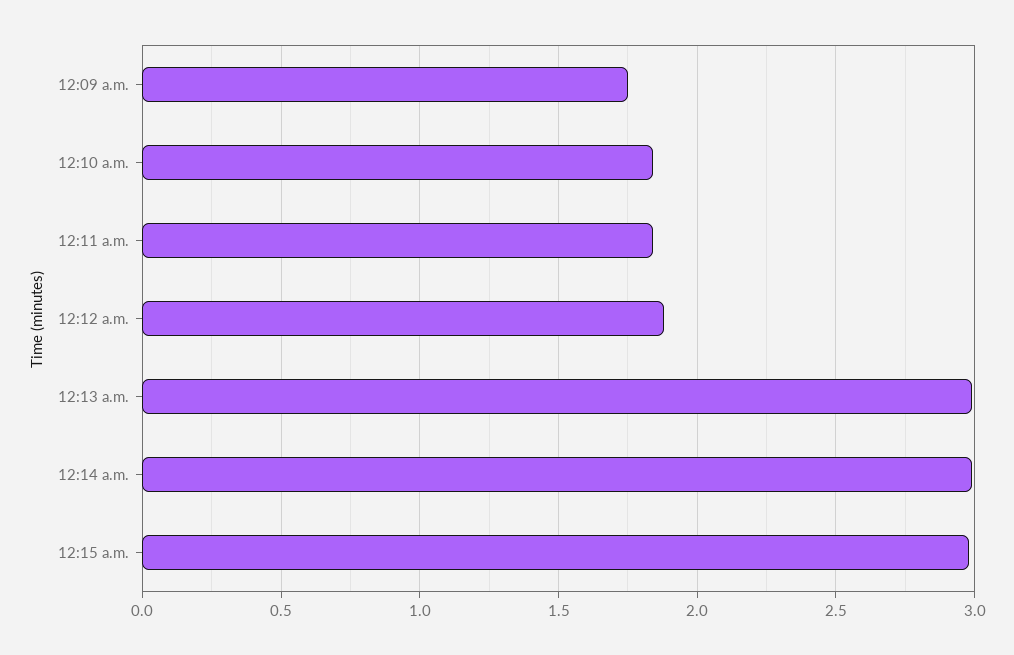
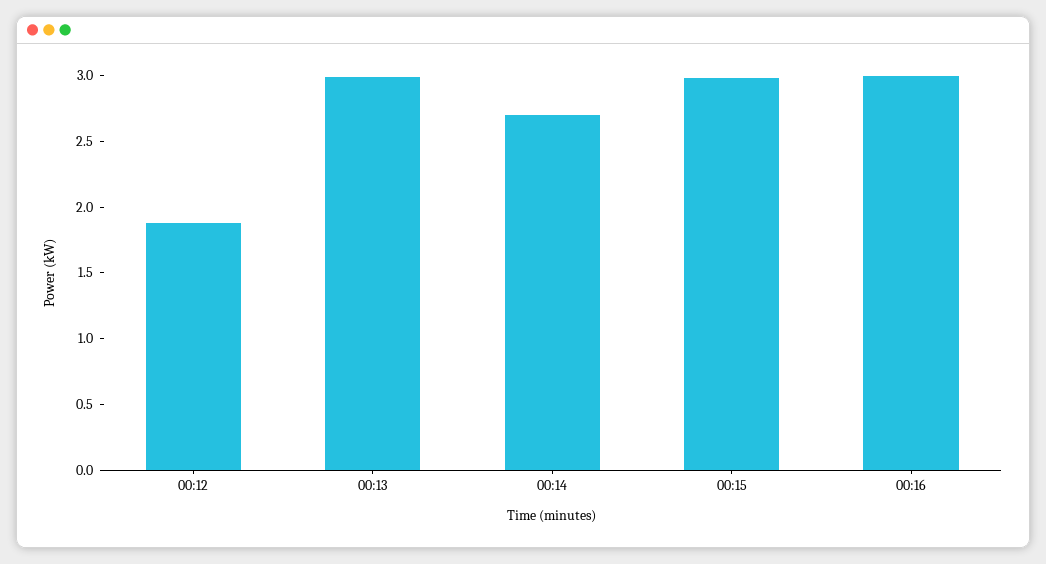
12:09 a.m.: 1.75 -> none
12:10 a.m.: 1.85 -> none
12:11 a.m.: 1.85 -> none
12:14 a.m.: 3 -> 2.7
00:16: none -> 3

